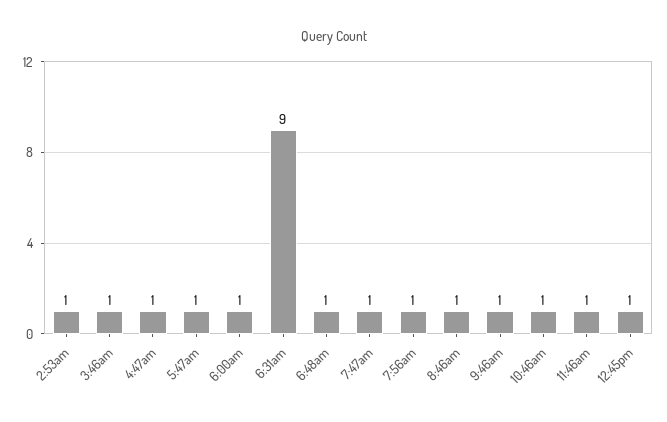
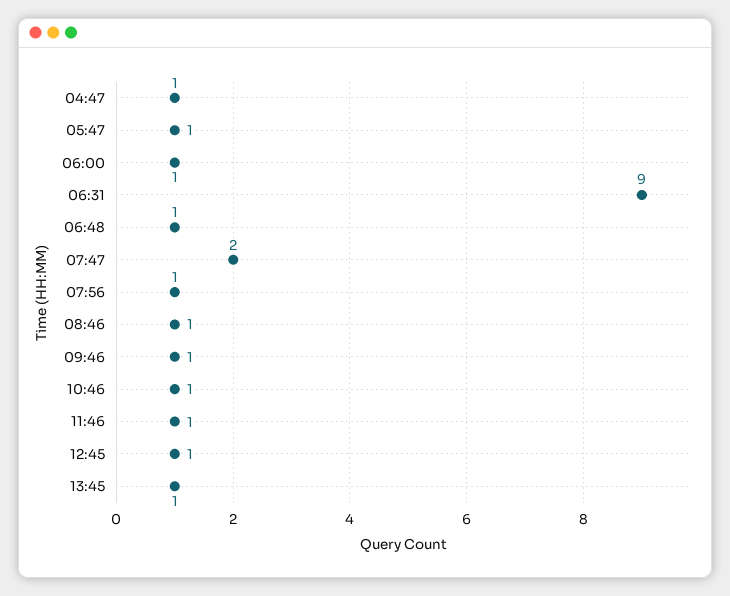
2:53am: 1 -> none
3:46am: 1 -> none
7:47am: 1 -> 2
13:45: none -> 1

